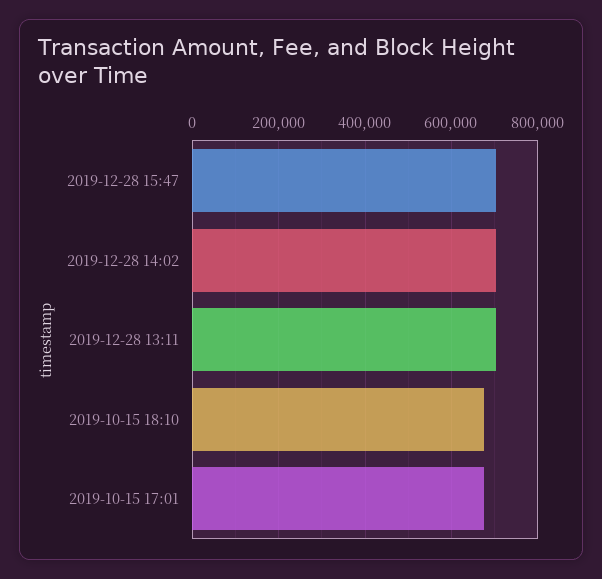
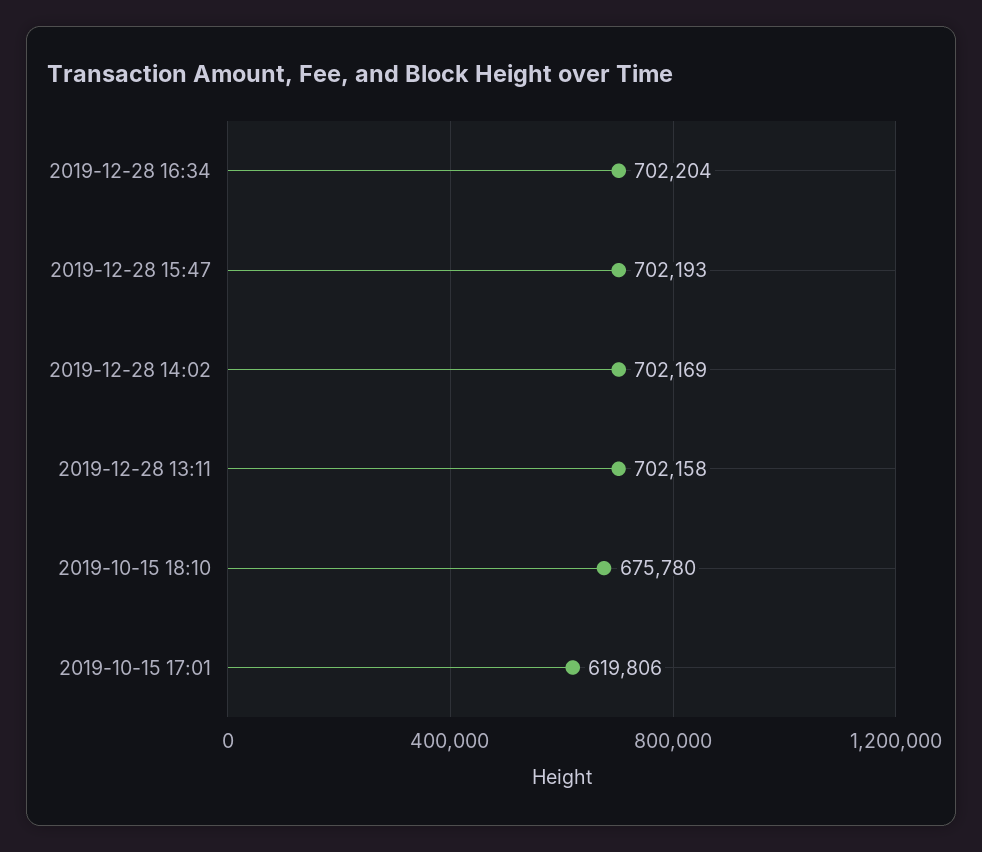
2019-10-15 17:01: 680000 -> 619806
2019-12-28 16:34: none -> 702204

